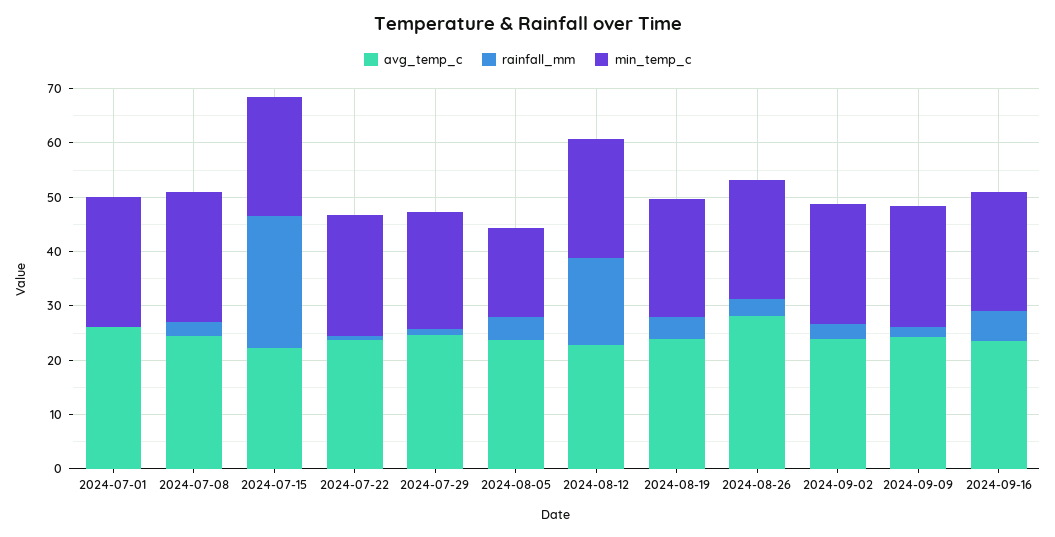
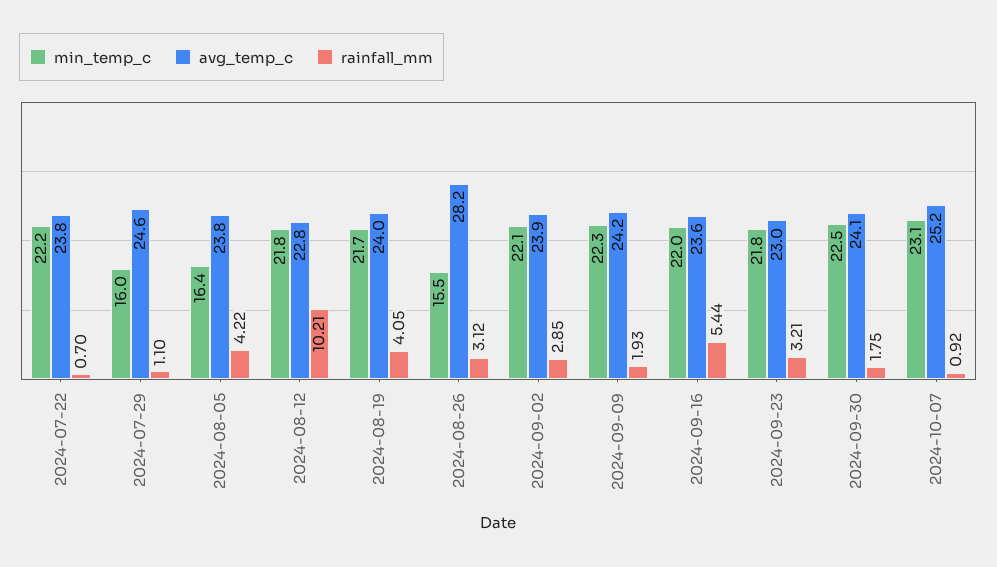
avg_temp_c, 2024-07-01: 26 -> none
rainfall_mm, 2024-07-01: 0 -> none
min_temp_c, 2024-07-01: 24 -> none
avg_temp_c, 2024-07-08: 24 -> none
rainfall_mm, 2024-07-08: 2 -> none
min_temp_c, 2024-07-08: 24 -> none
avg_temp_c, 2024-07-15: 22 -> none
rainfall_mm, 2024-07-15: 24 -> none
min_temp_c, 2024-07-15: 22 -> none
min_temp_c, 2024-07-29: 22 -> 16
rainfall_mm, 2024-08-12: 16 -> 10.21
min_temp_c, 2024-08-26: 22 -> 15.5
min_temp_c, 2024-09-23: none -> 21.8
avg_temp_c, 2024-09-23: none -> 23
rainfall_mm, 2024-09-23: none -> 3.21
min_temp_c, 2024-09-30: none -> 22.5
avg_temp_c, 2024-09-30: none -> 24.1
rainfall_mm, 2024-09-30: none -> 1.75
min_temp_c, 2024-10-07: none -> 23.1
avg_temp_c, 2024-10-07: none -> 25.2
rainfall_mm, 2024-10-07: none -> 0.92

